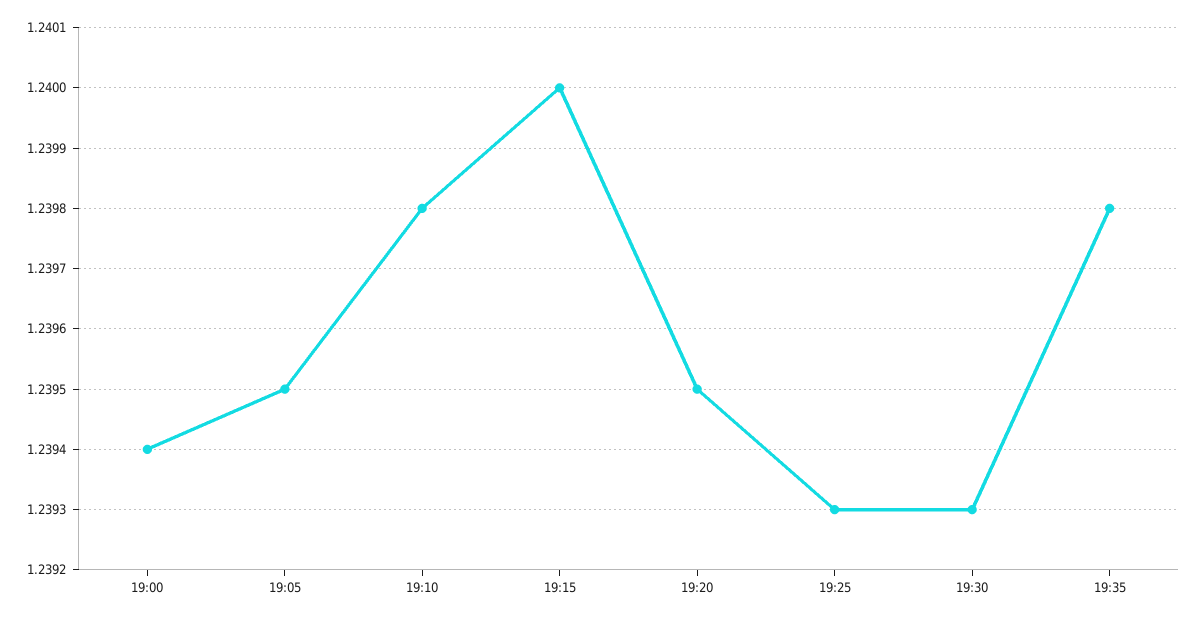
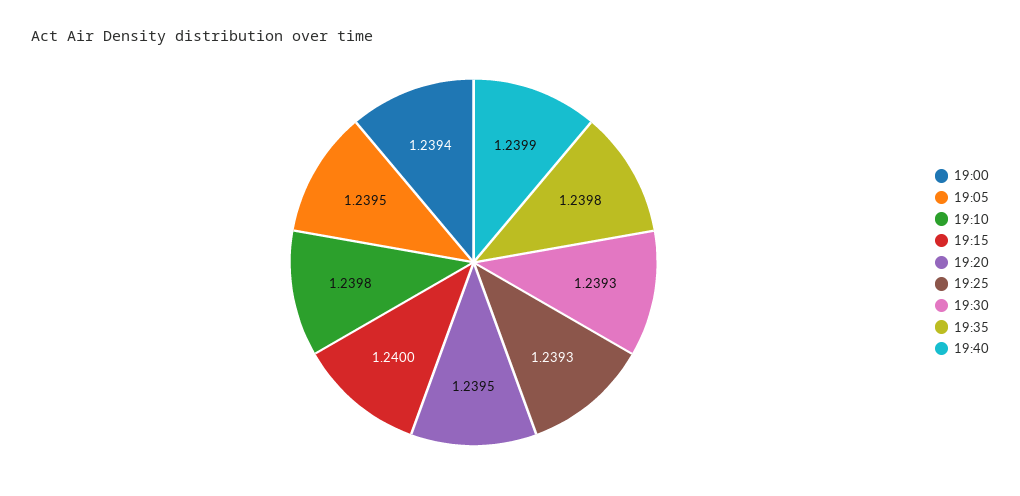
19:40: none -> 1.2399

